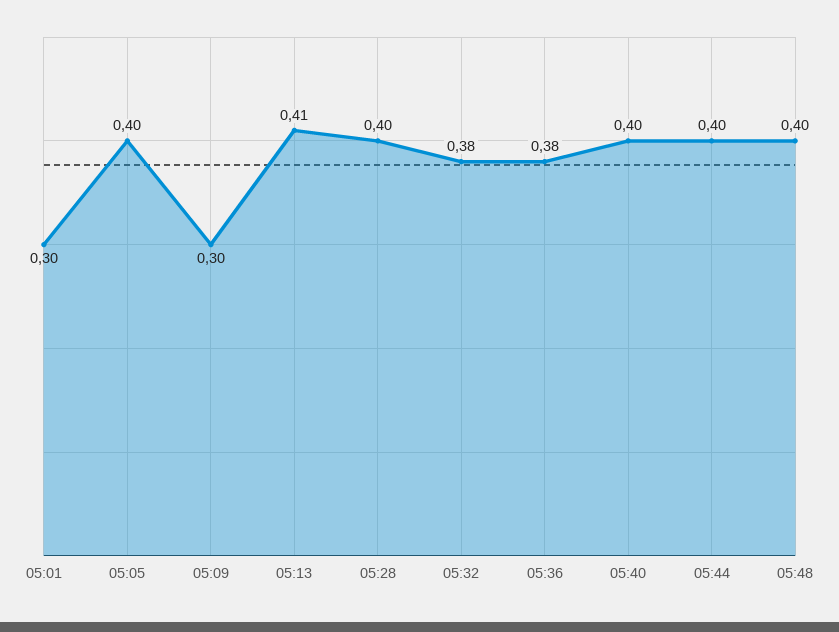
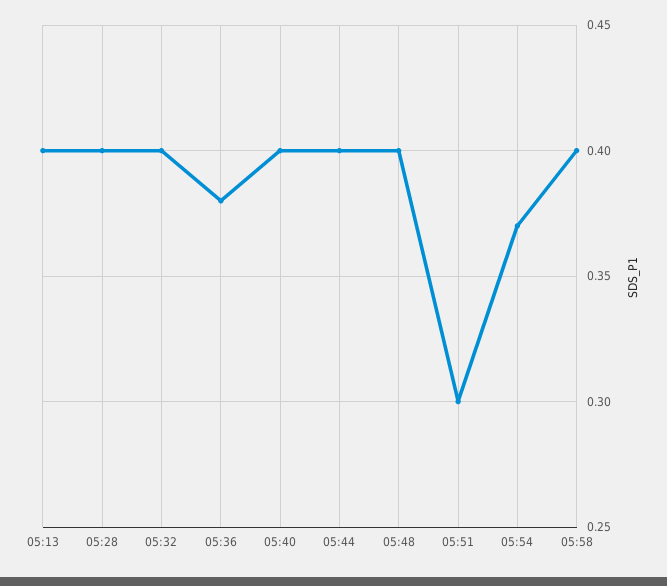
05:01: 0.3 -> none
05:05: 0.4 -> none
05:09: 0.3 -> none
05:13: 0.41 -> 0.4
05:32: 0.38 -> 0.4
05:51: none -> 0.3
05:54: none -> 0.37
05:58: none -> 0.4

